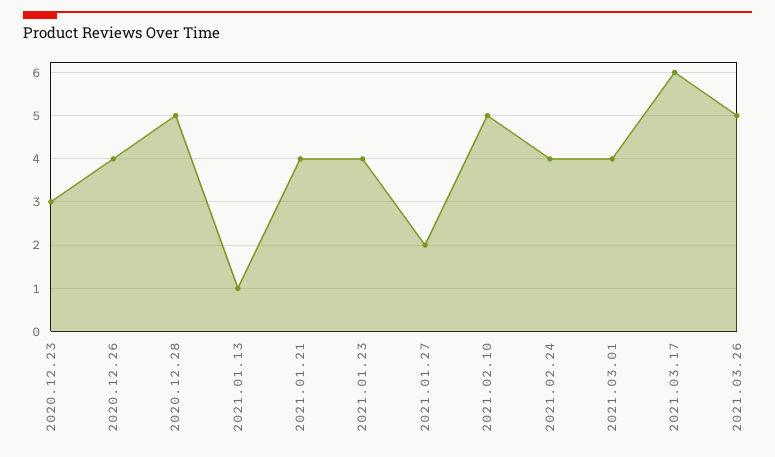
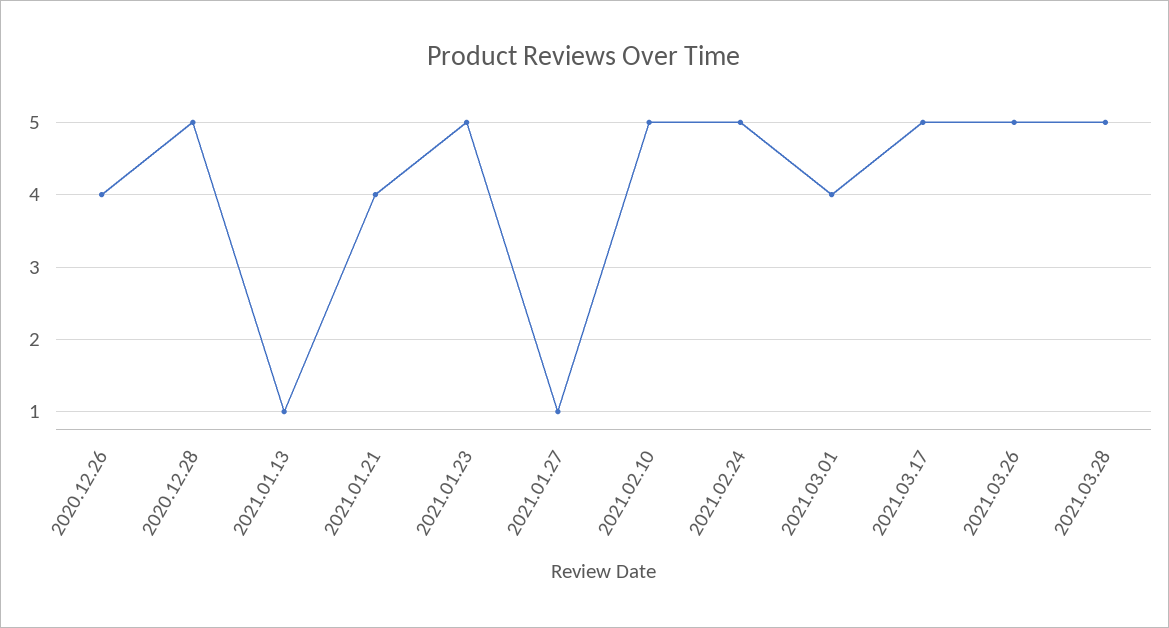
2020.12.23: 3 -> none
2021.01.23: 4 -> 5
2021.01.27: 2 -> 1
2021.02.24: 4 -> 5
2021.03.17: 6 -> 5
2021.03.28: none -> 5

